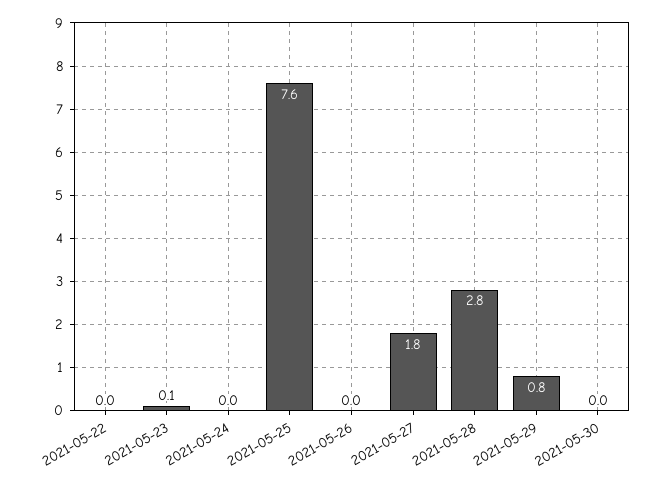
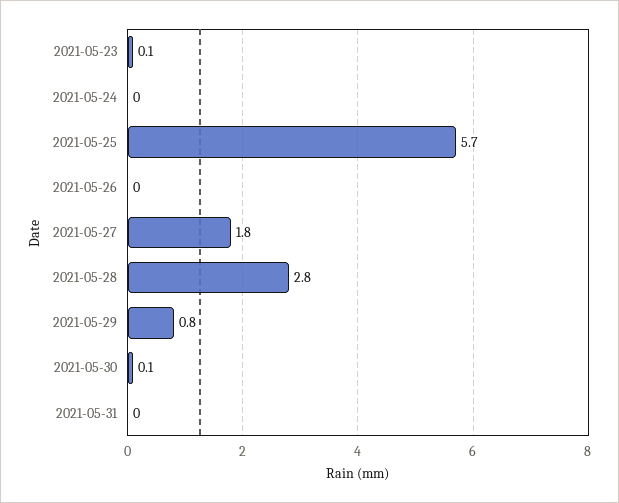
2021-05-22: 0 -> none
2021-05-25: 7.6 -> 5.7
2021-05-30: 0 -> 0.1
2021-05-31: none -> 0

